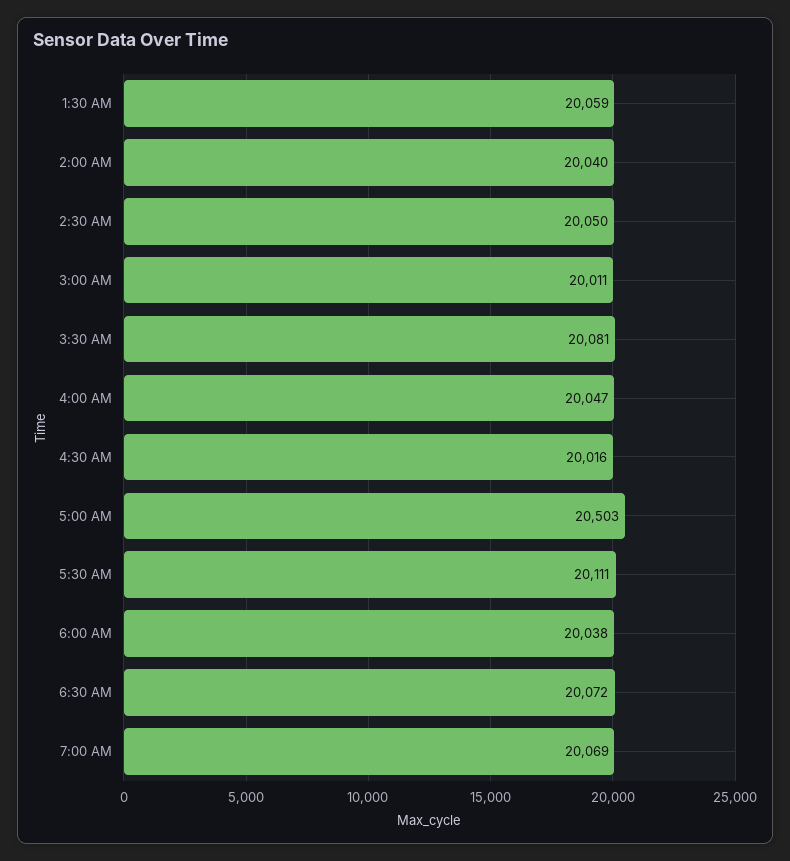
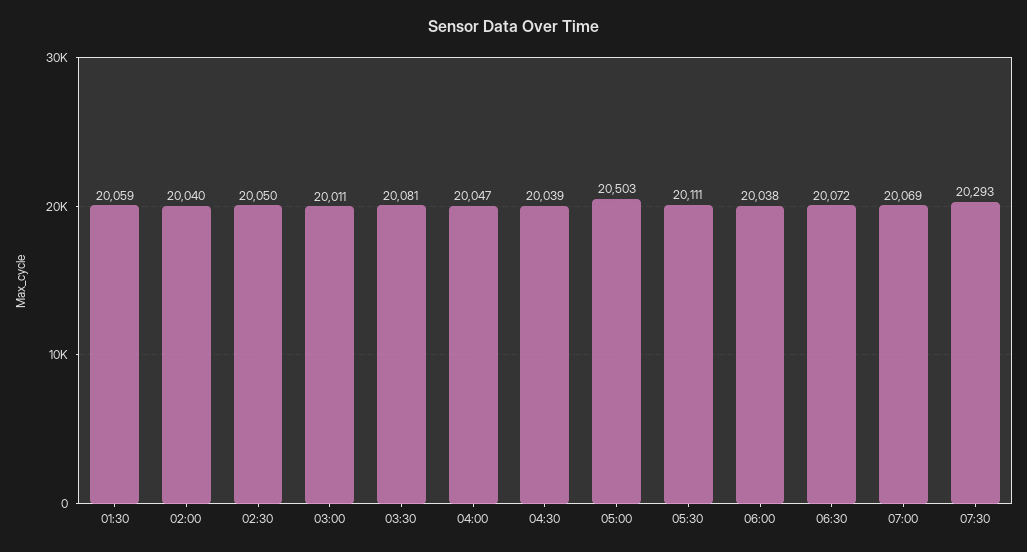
4:30 AM: 20016 -> 20039
07:30: none -> 20293

